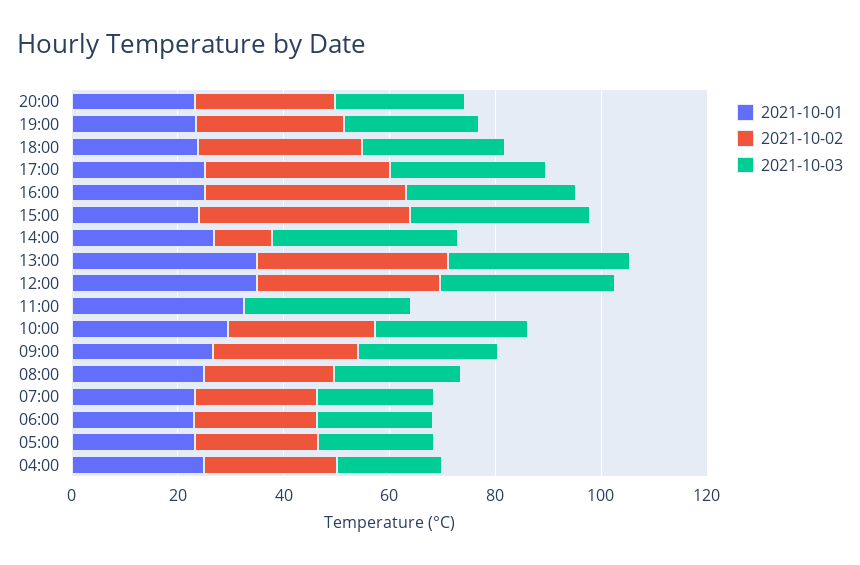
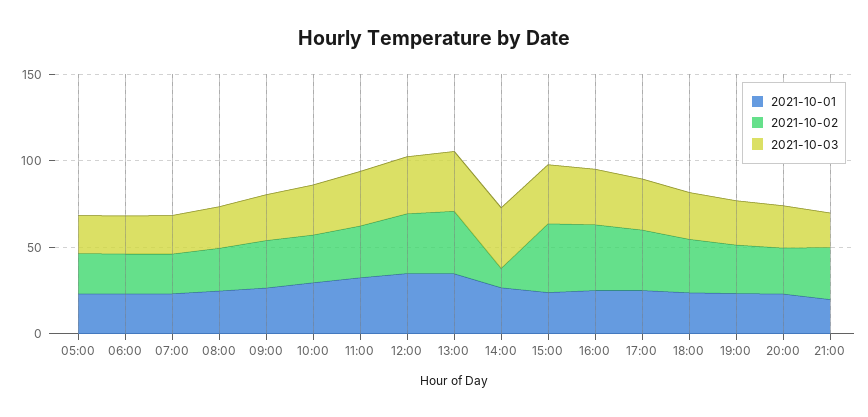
2021-10-02, 11:00: 0 -> 30
2021-10-01, 04:00: 25 -> none
2021-10-02, 04:00: 25 -> none
2021-10-03, 04:00: 20 -> none
2021-10-01, 21:00: none -> 20
2021-10-02, 21:00: none -> 30
2021-10-03, 21:00: none -> 20

